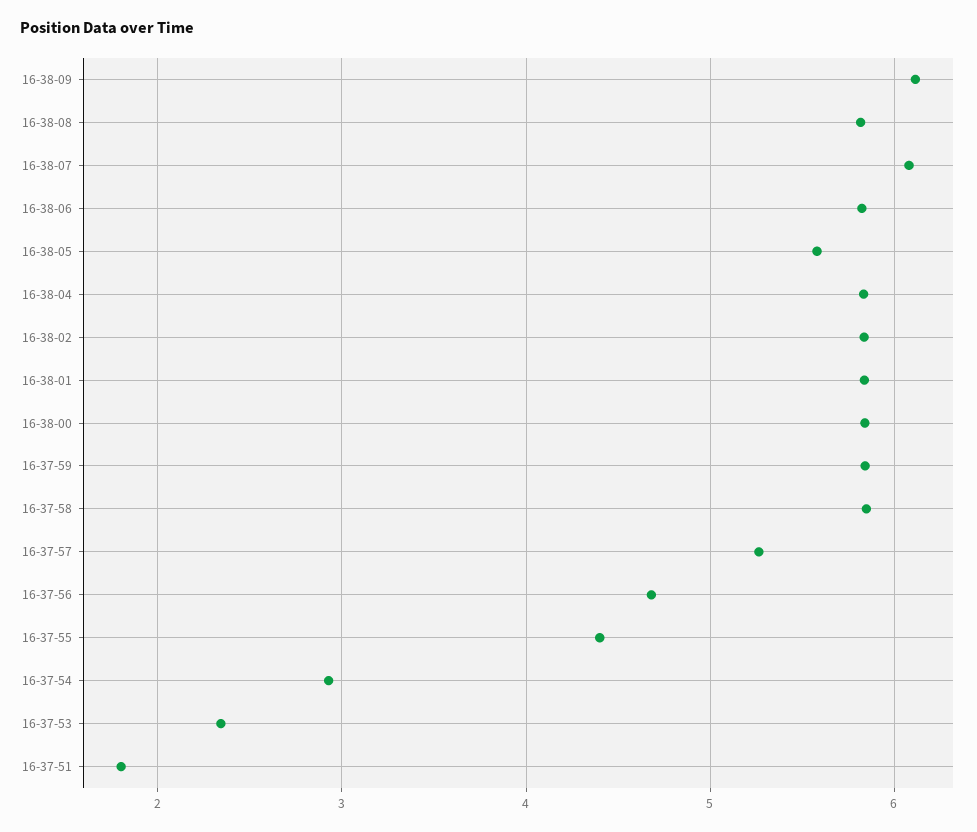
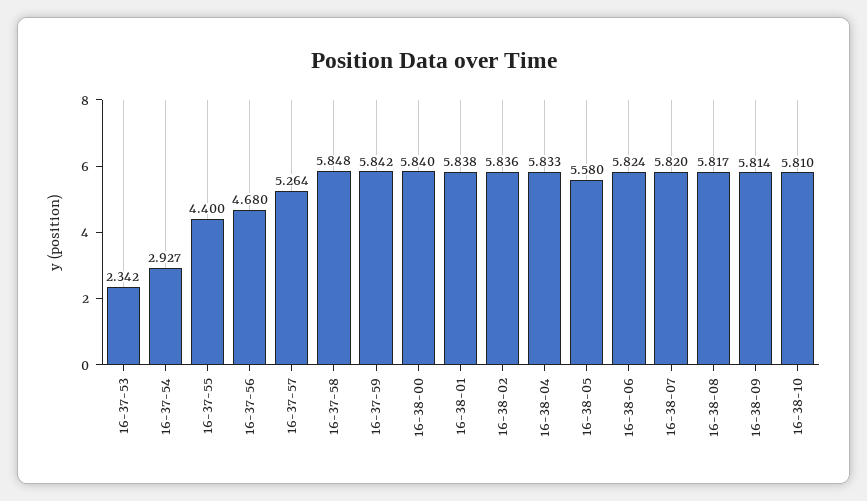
16-38-09: 6.1 -> 5.814
16-38-07: 6.1 -> 5.82
16-37-51: 1.8 -> none
16-38-10: none -> 5.81

